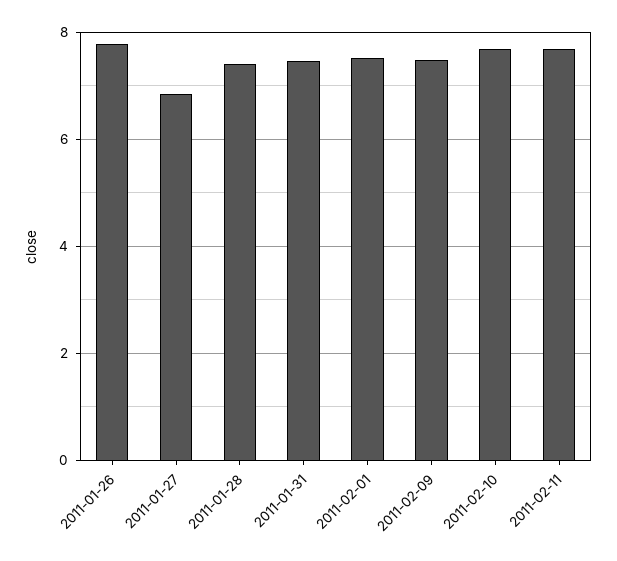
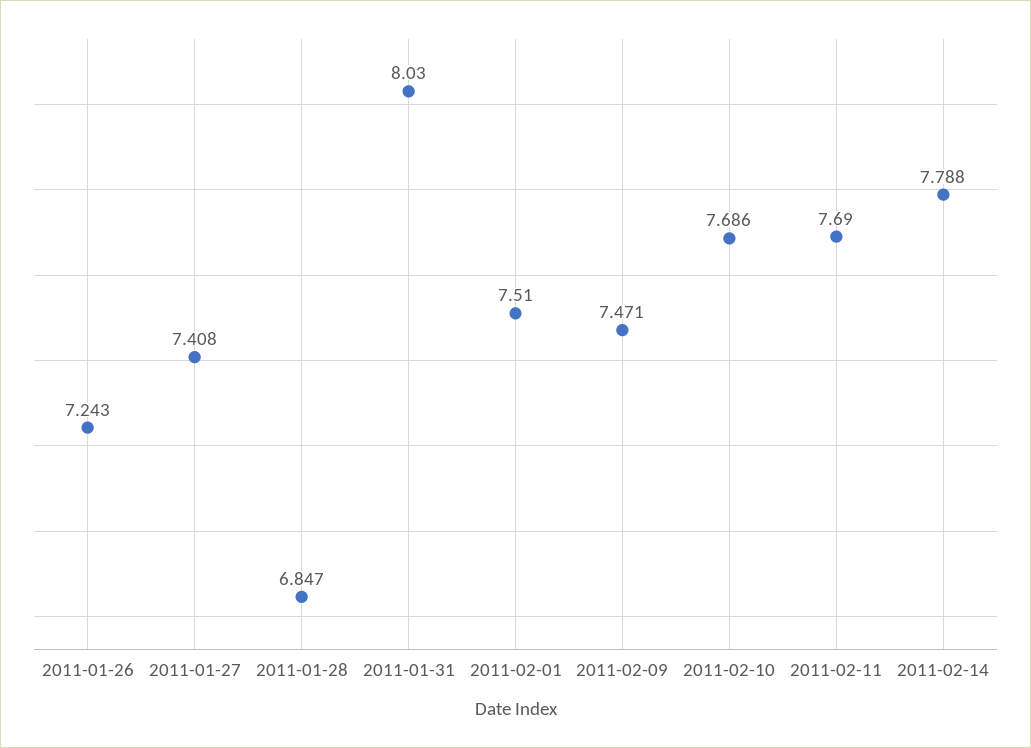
2011-01-26: 7.8 -> 7.243
2011-01-27: 6.8 -> 7.408
2011-01-28: 7.4 -> 6.847
2011-01-31: 7.4 -> 8.03
2011-02-14: none -> 7.788

